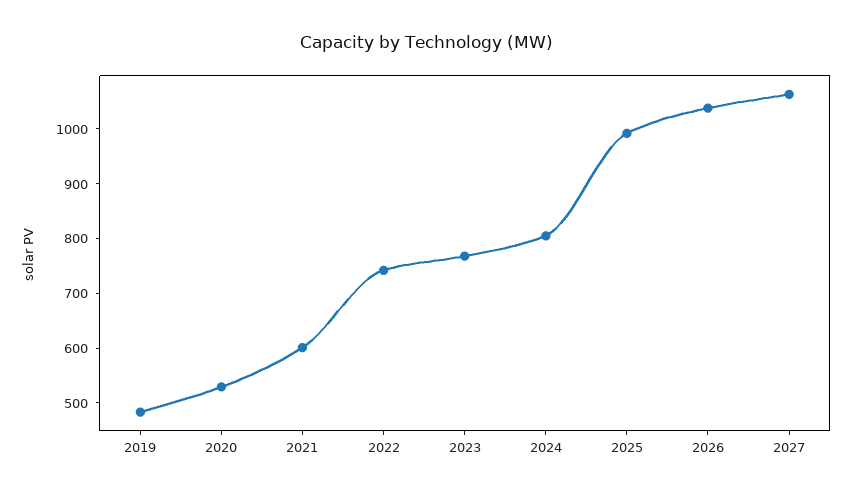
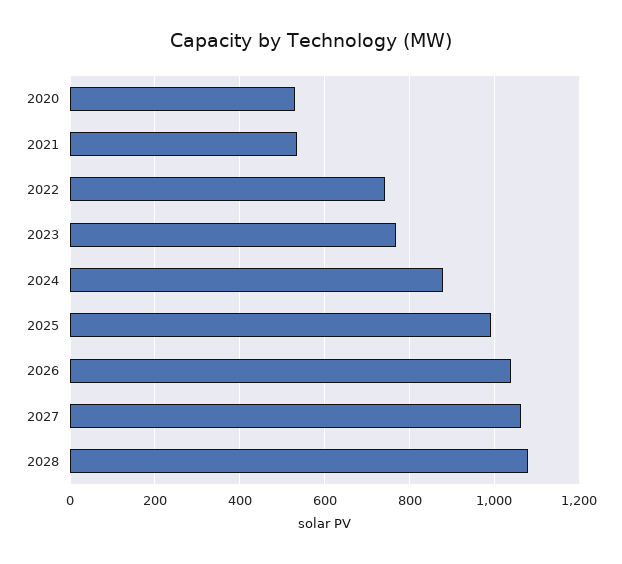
2019: 480 -> none
2021: 600 -> 540
2024: 800 -> 880
2028: none -> 1080

